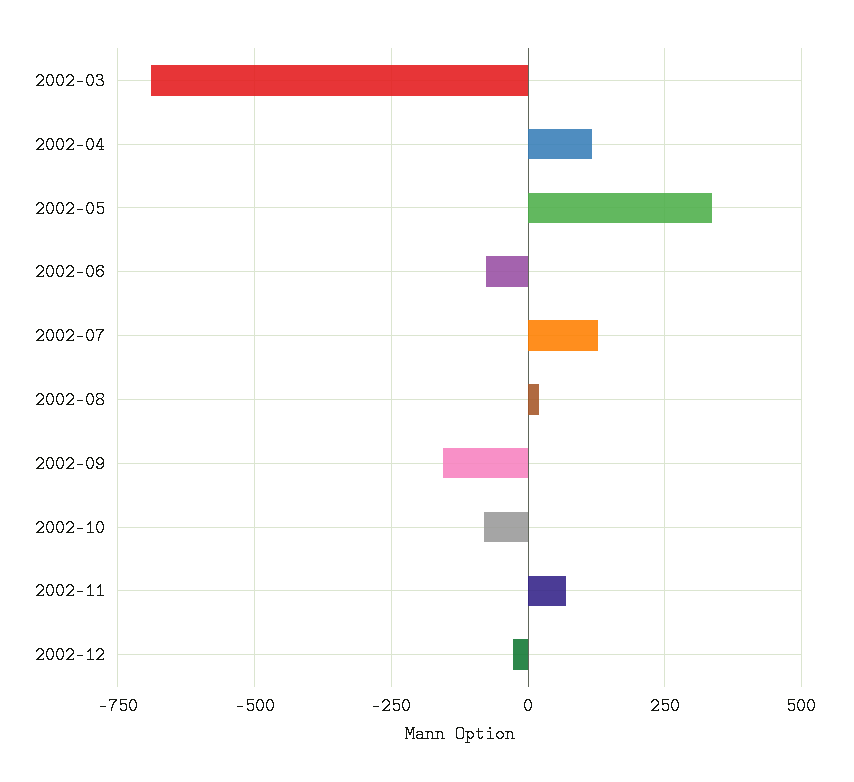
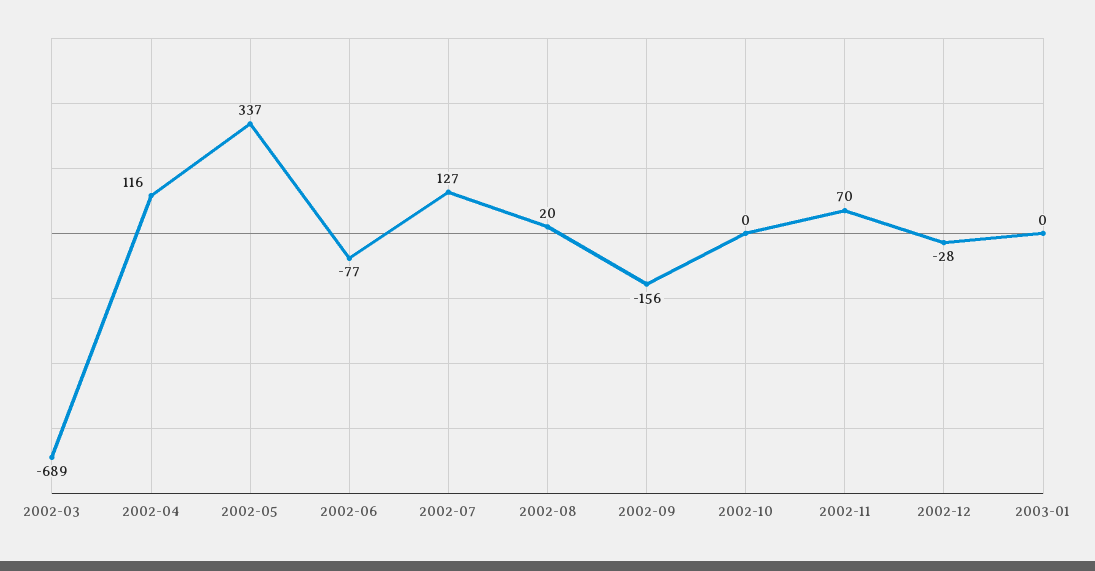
2002-10: -75 -> 0
2003-01: none -> 0

